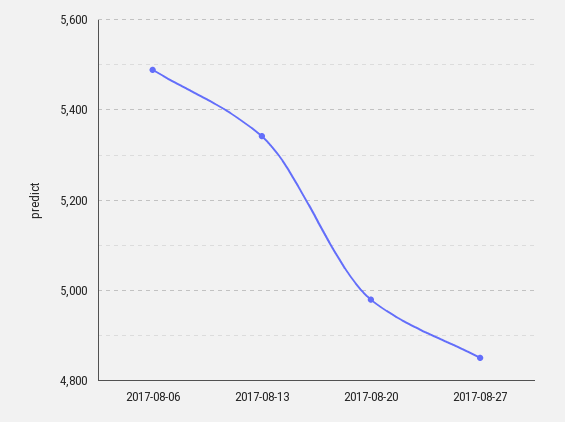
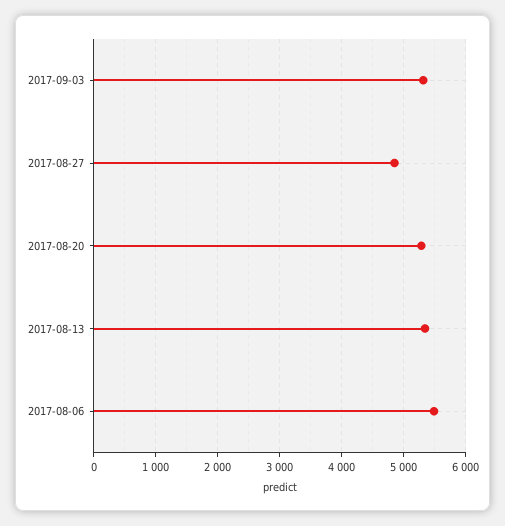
2017-08-20: 4980 -> 5300
2017-09-03: none -> 5300

